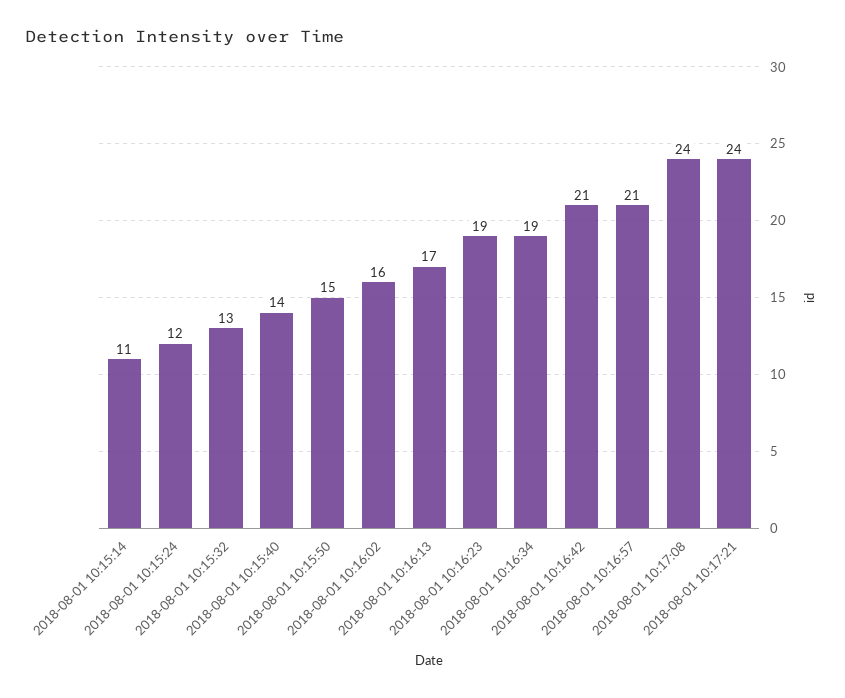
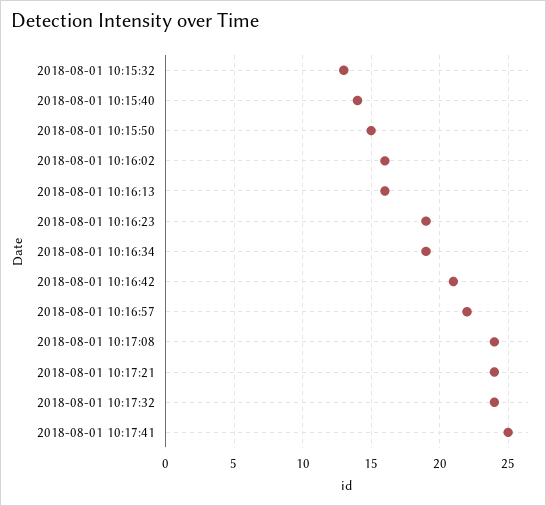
2018-08-01 10:15:14: 11 -> none
2018-08-01 10:15:24: 12 -> none
2018-08-01 10:16:13: 17 -> 16
2018-08-01 10:16:57: 21 -> 22
2018-08-01 10:17:32: none -> 24
2018-08-01 10:17:41: none -> 25

